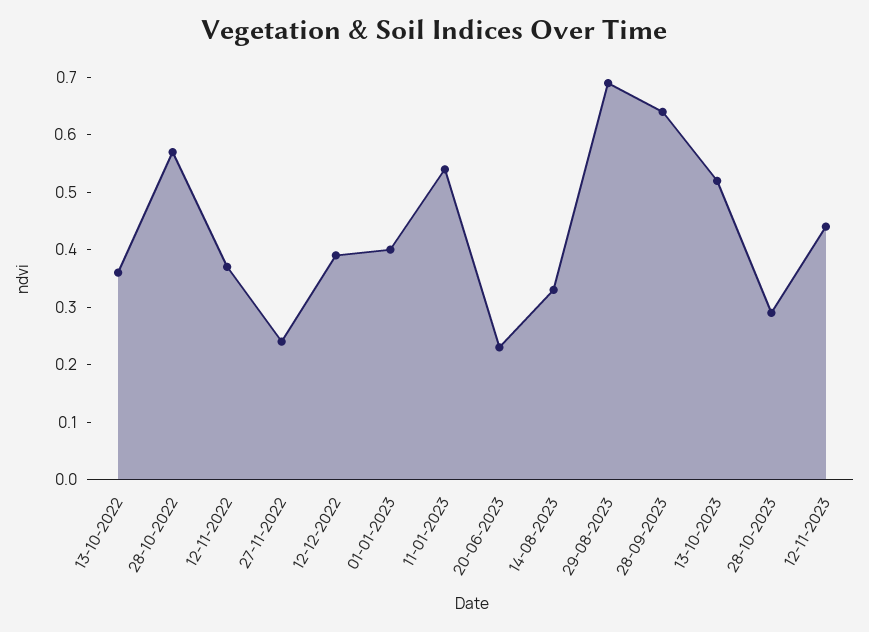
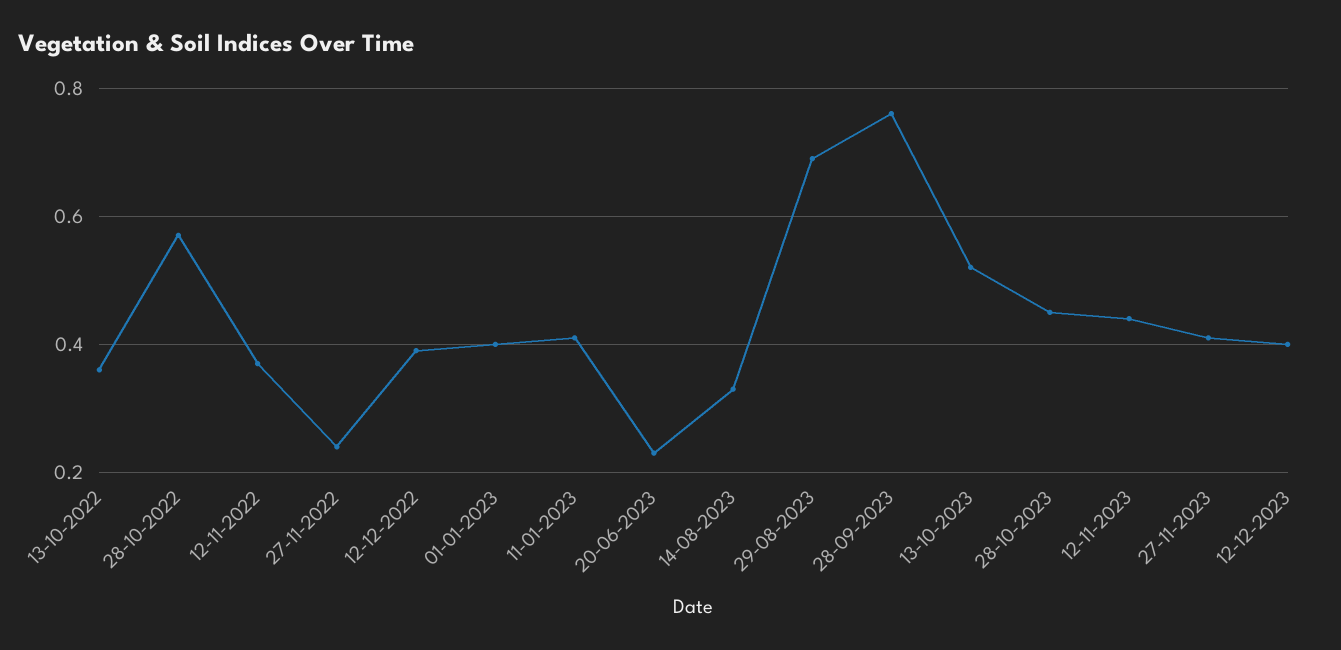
11-01-2023: 0.55 -> 0.4
28-09-2023: 0.65 -> 0.75
28-10-2023: 0.3 -> 0.45
27-11-2023: none -> 0.4
12-12-2023: none -> 0.4

